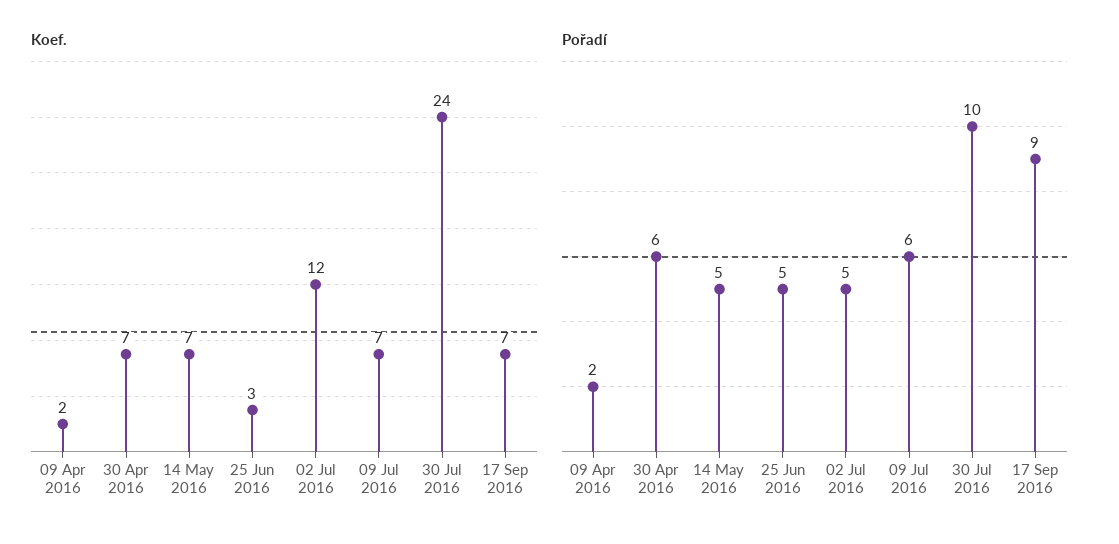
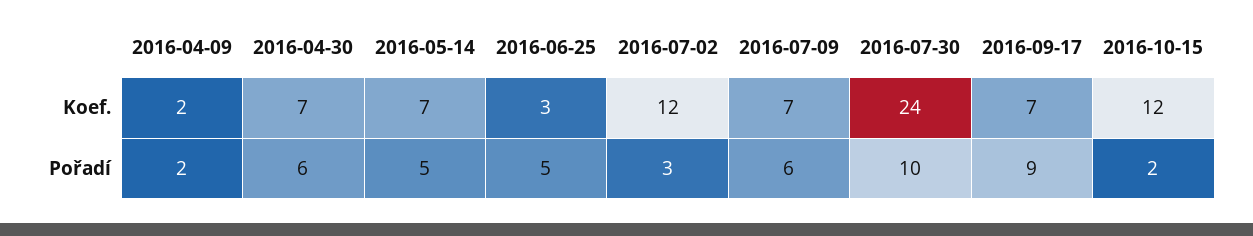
Pořadí, 02 Jul 2016: 5 -> 3
Koef., 2016-10-15: none -> 12
Pořadí, 2016-10-15: none -> 2

